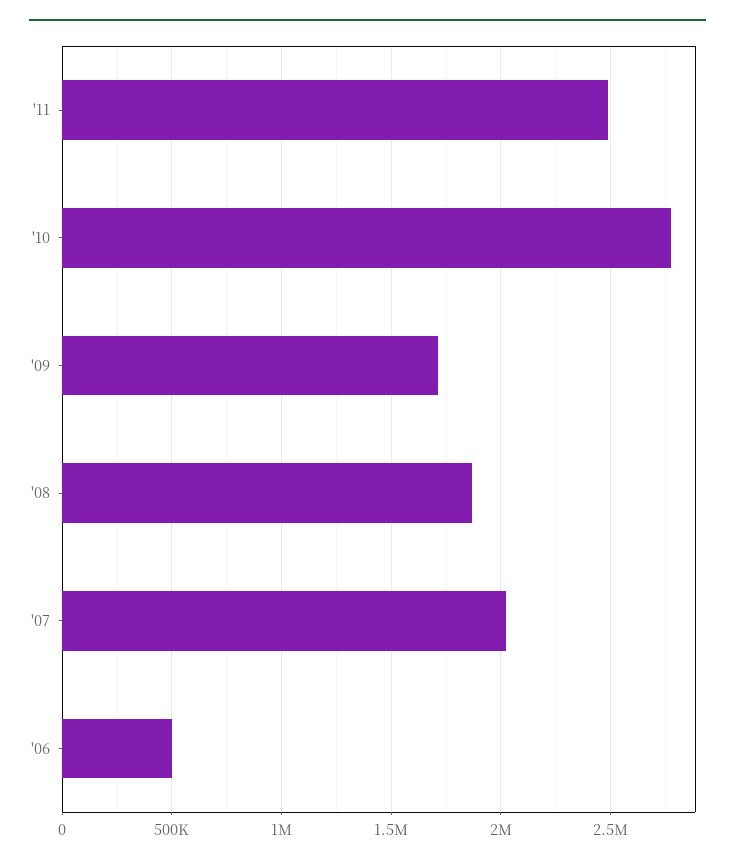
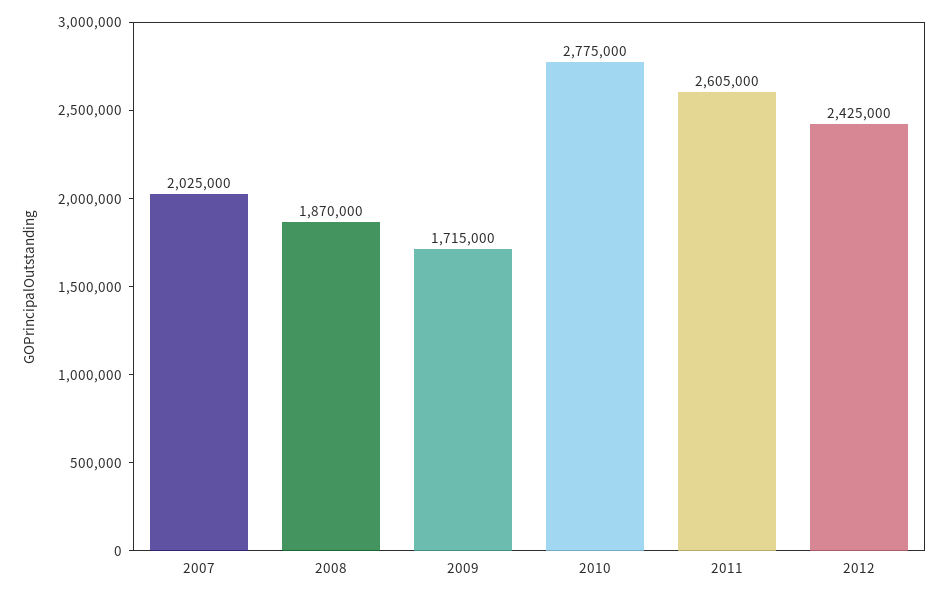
'11: 2500000 -> 2605000
'06: 500000 -> none
2012: none -> 2425000

